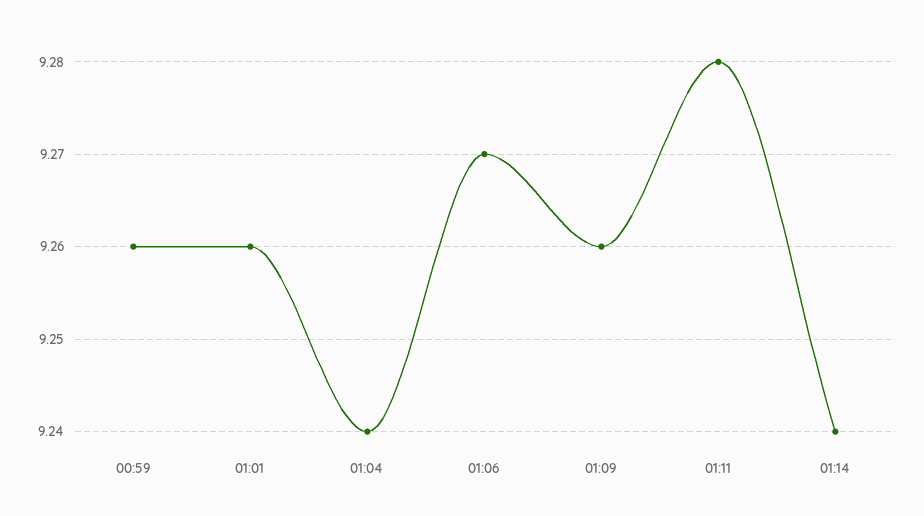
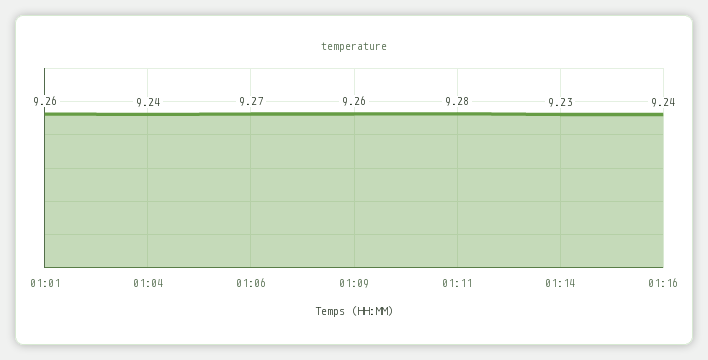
00:59: 9.26 -> none
01:14: 9.24 -> 9.23
01:16: none -> 9.24

